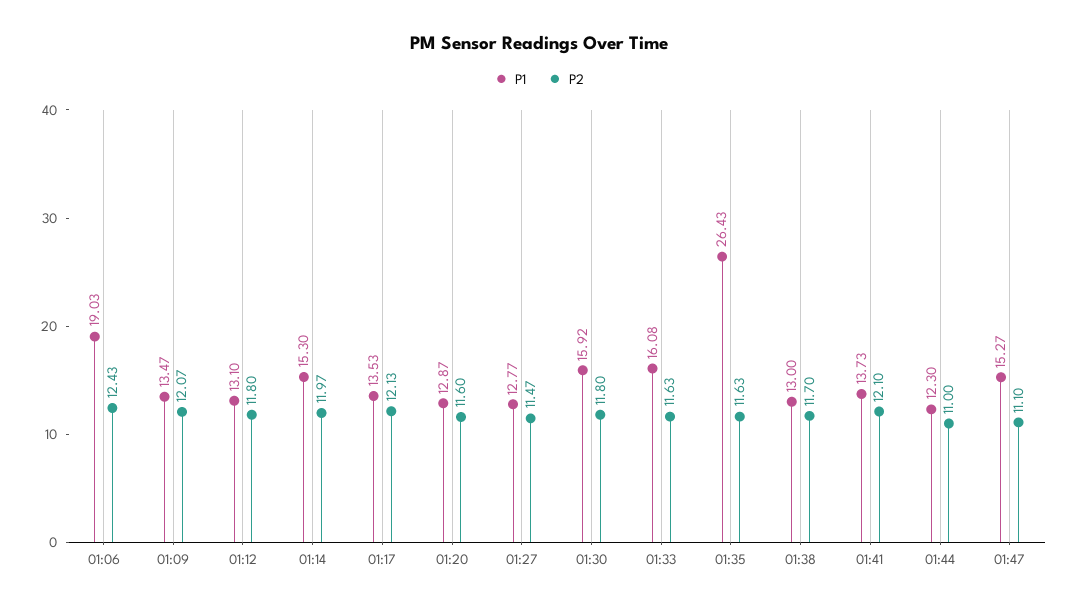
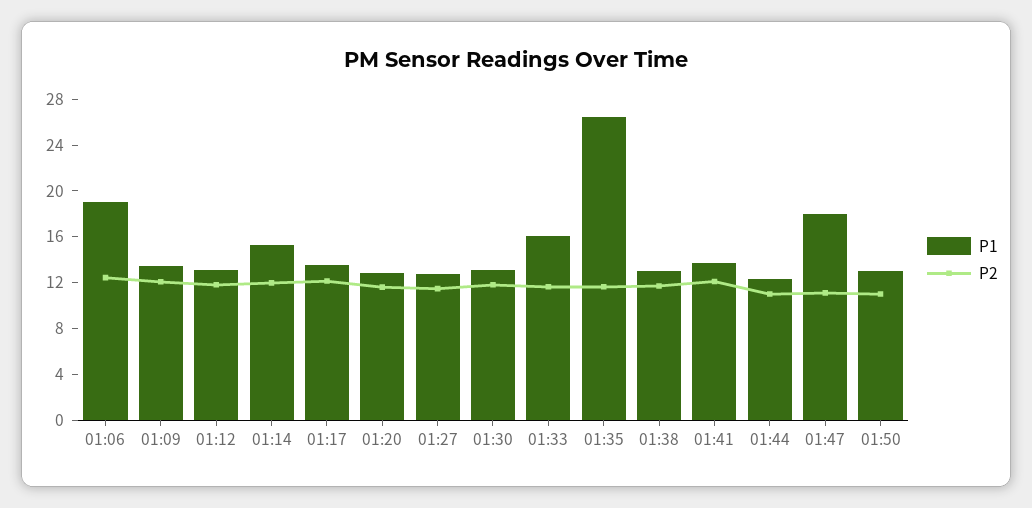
P1, 01:30: 15.92 -> 13
P1, 01:47: 15.27 -> 18
P1, 01:50: none -> 13
P2, 01:50: none -> 11

